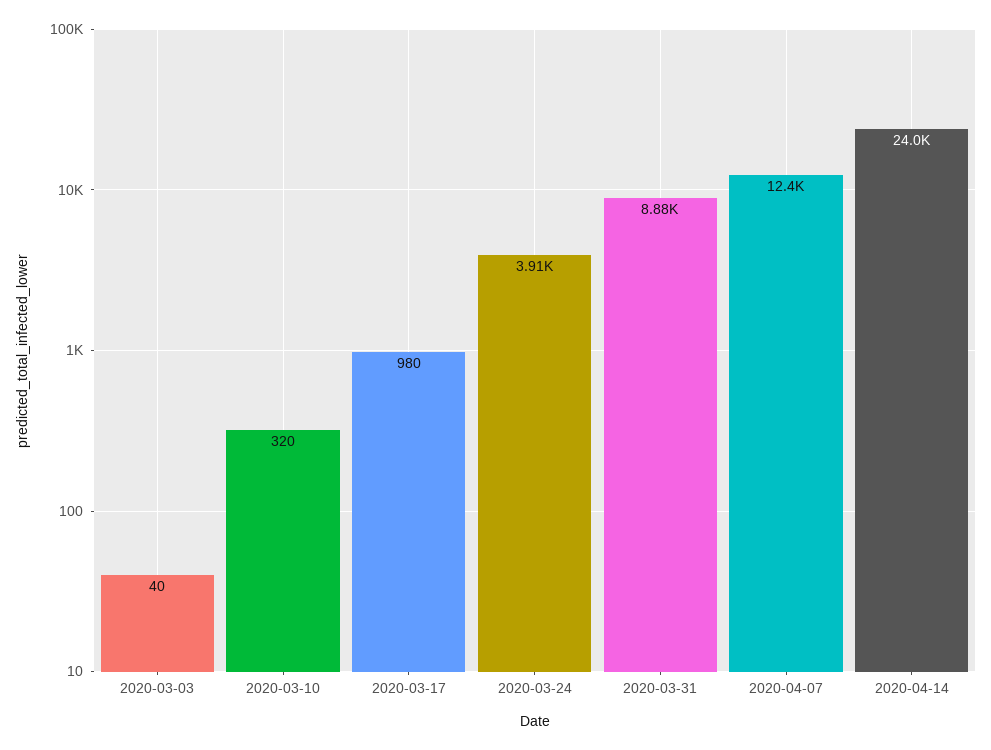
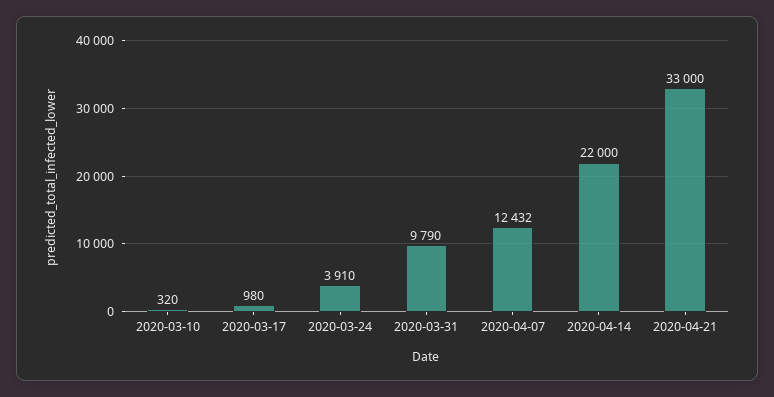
2020-03-03: 40 -> none
2020-03-31: 8880 -> 9790
2020-04-14: 24000 -> 22000
2020-04-21: none -> 33000

